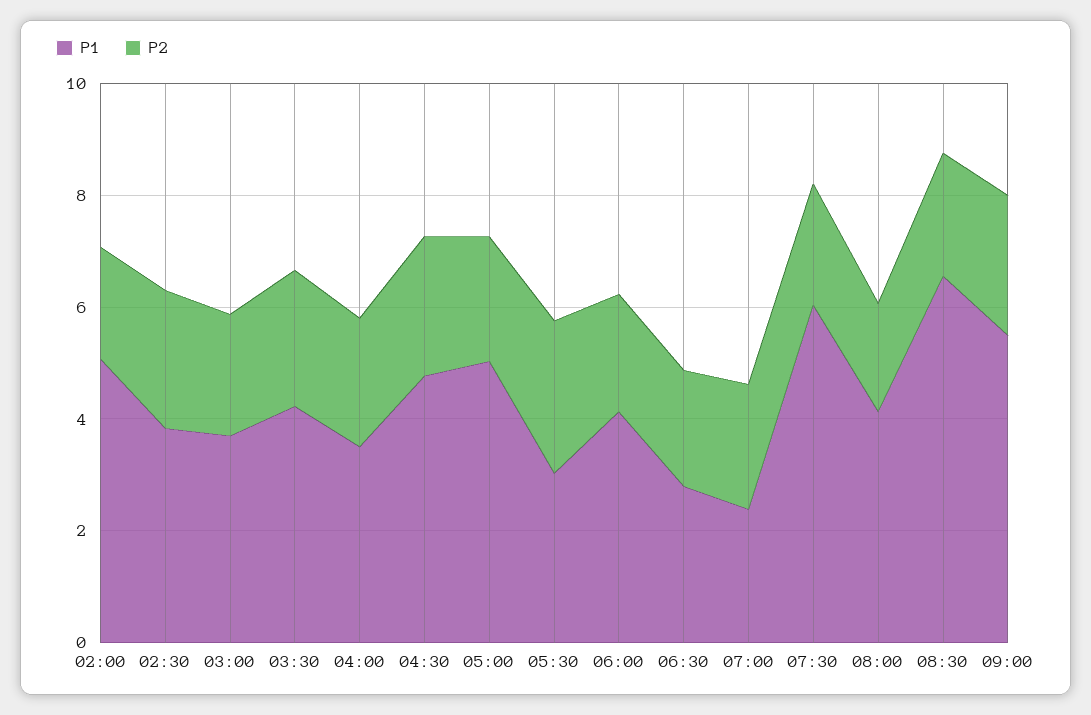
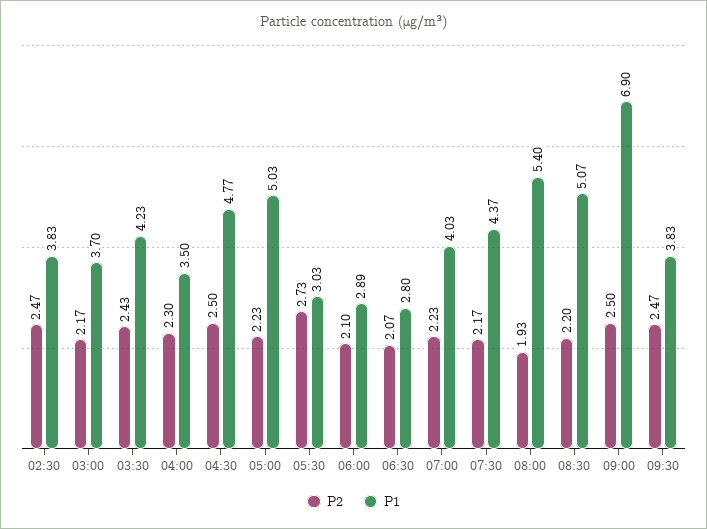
P1, 02:00: 5 -> none
P2, 02:00: 2 -> none
P1, 06:00: 4 -> 2.89
P1, 07:00: 2.5 -> 4.03
P1, 07:30: 6 -> 4.37
P1, 08:00: 4 -> 5.4
P1, 08:30: 6.5 -> 5.07
P1, 09:00: 5.5 -> 6.9
P2, 09:30: none -> 2.47
P1, 09:30: none -> 3.83

